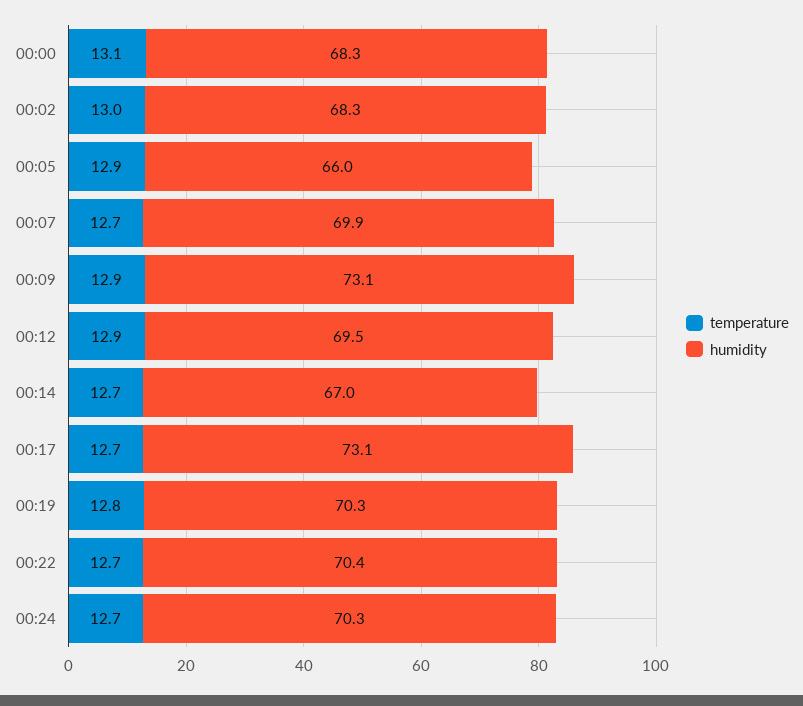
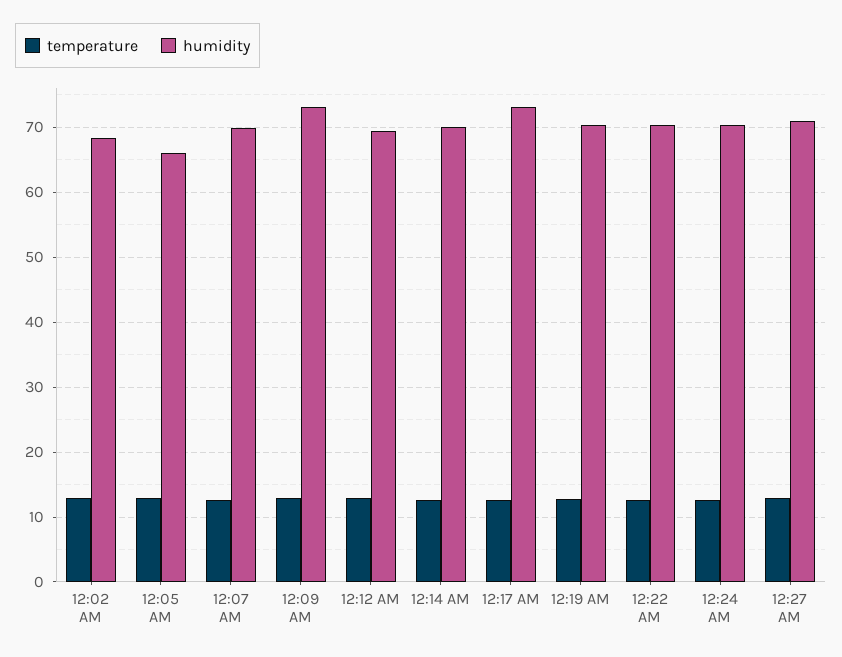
temperature, 00:00: 13.1 -> none
humidity, 00:00: 68.3 -> none
humidity, 00:14: 67 -> 70
temperature, 12:27 AM: none -> 13
humidity, 12:27 AM: none -> 71

